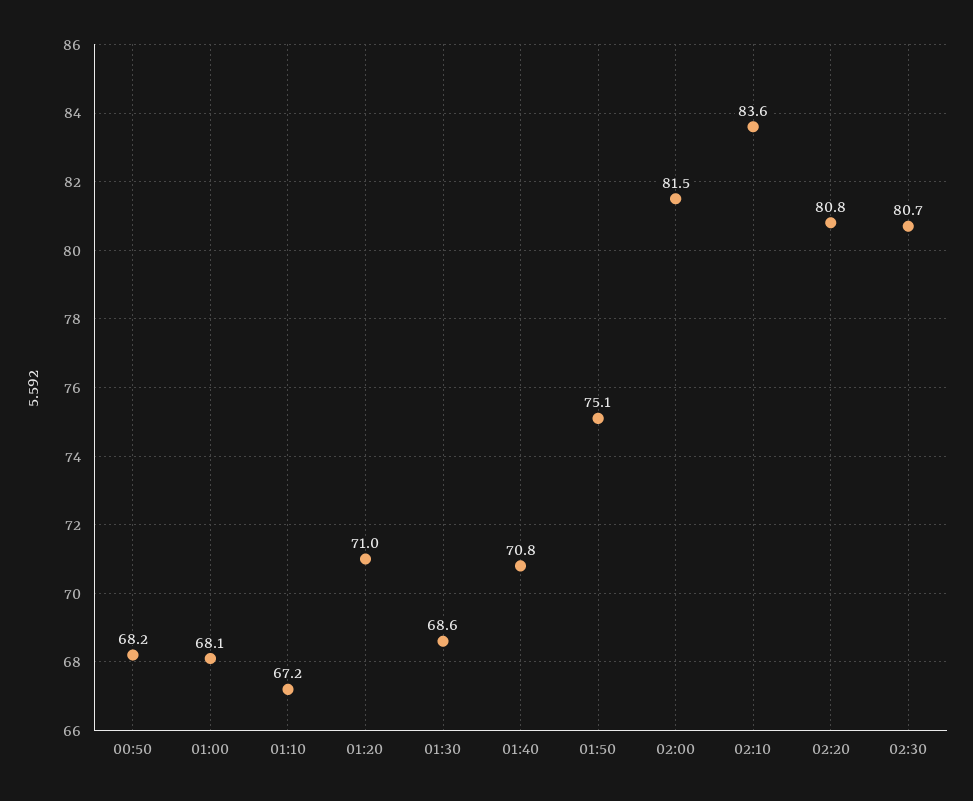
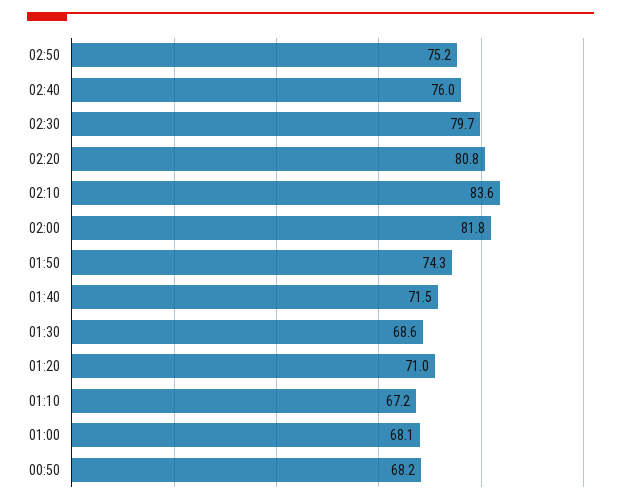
01:40: 70.8 -> 71.5
01:50: 75.1 -> 74.3
02:00: 81.5 -> 81.8
02:30: 80.7 -> 79.7
02:50: none -> 75.2
02:40: none -> 76

